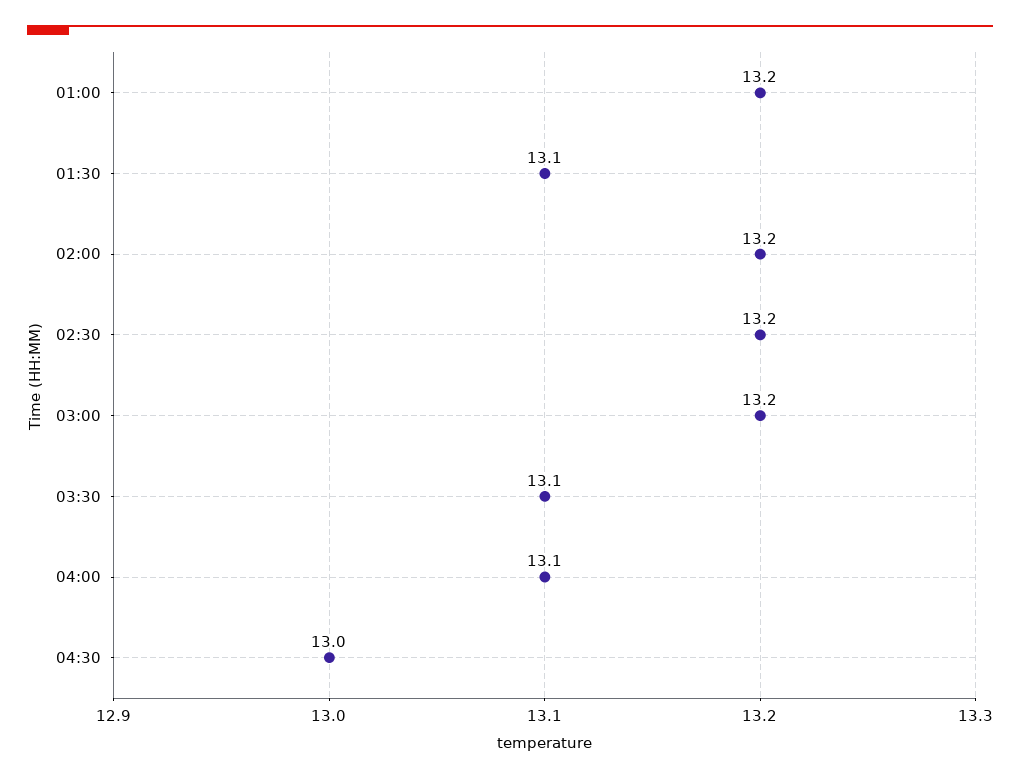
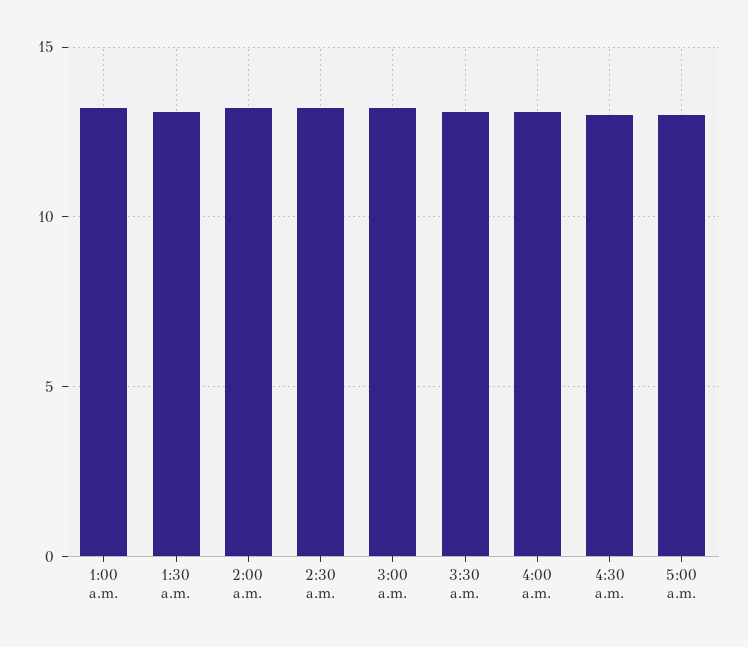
5:00 a.m.: none -> 13

